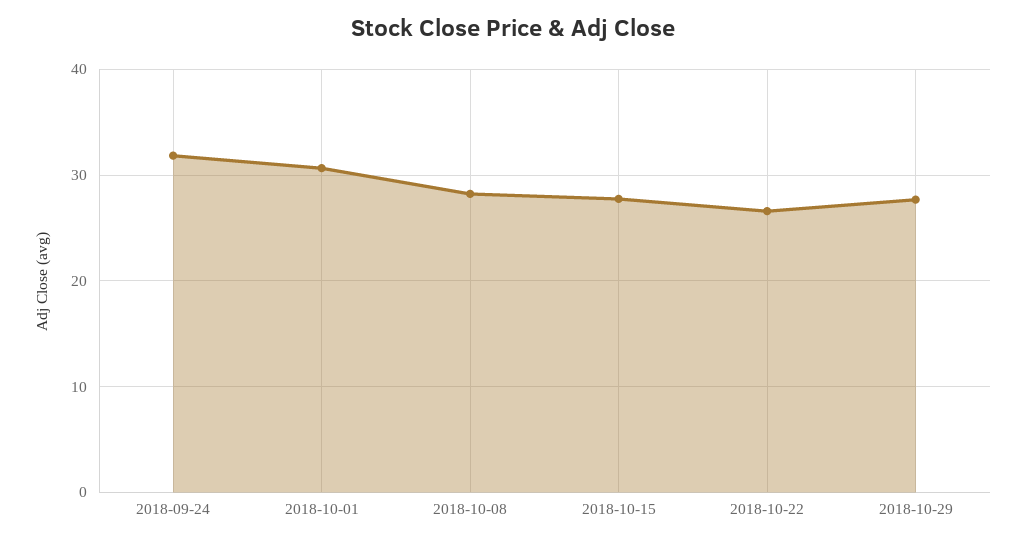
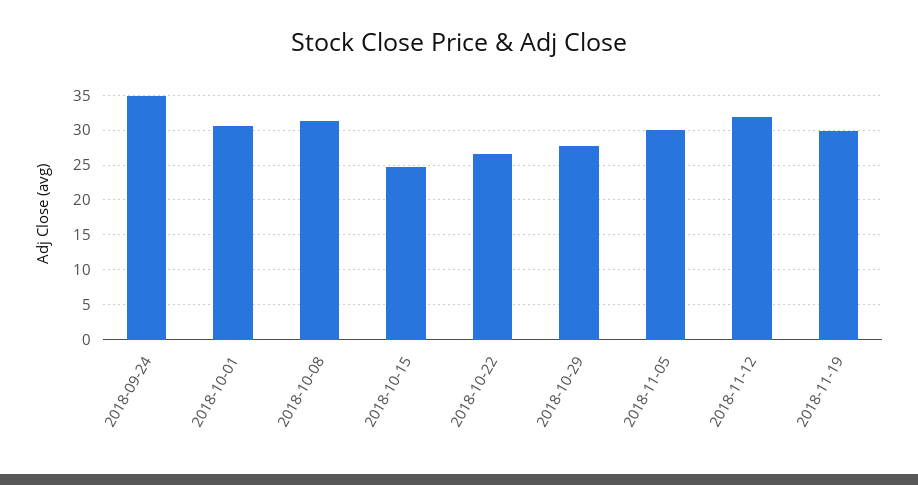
2018-09-24: 32 -> 35
2018-10-08: 28 -> 31
2018-10-15: 28 -> 25
2018-11-05: none -> 30
2018-11-12: none -> 32
2018-11-19: none -> 30

